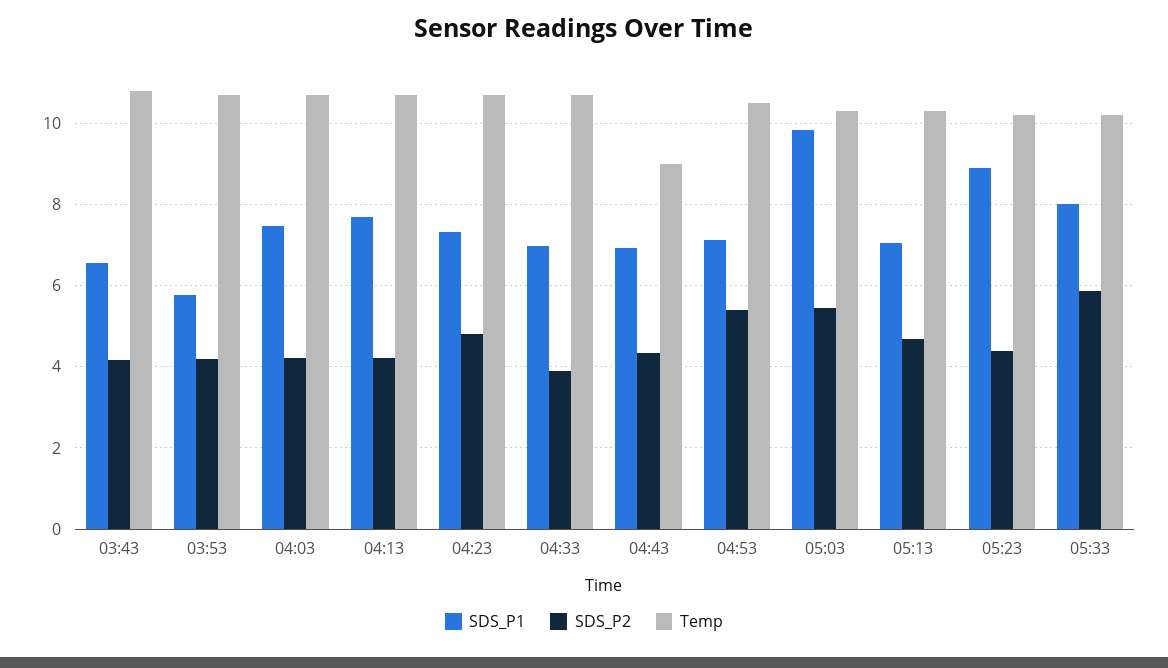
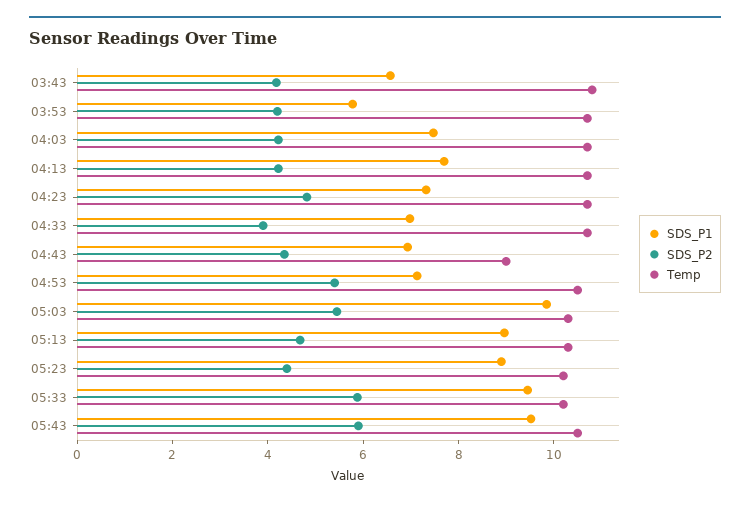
SDS_P1, 05:13: 7 -> 9
SDS_P1, 05:33: 8 -> 9.5
SDS_P1, 05:43: none -> 9.5
SDS_P2, 05:43: none -> 6
Temp, 05:43: none -> 10.5

